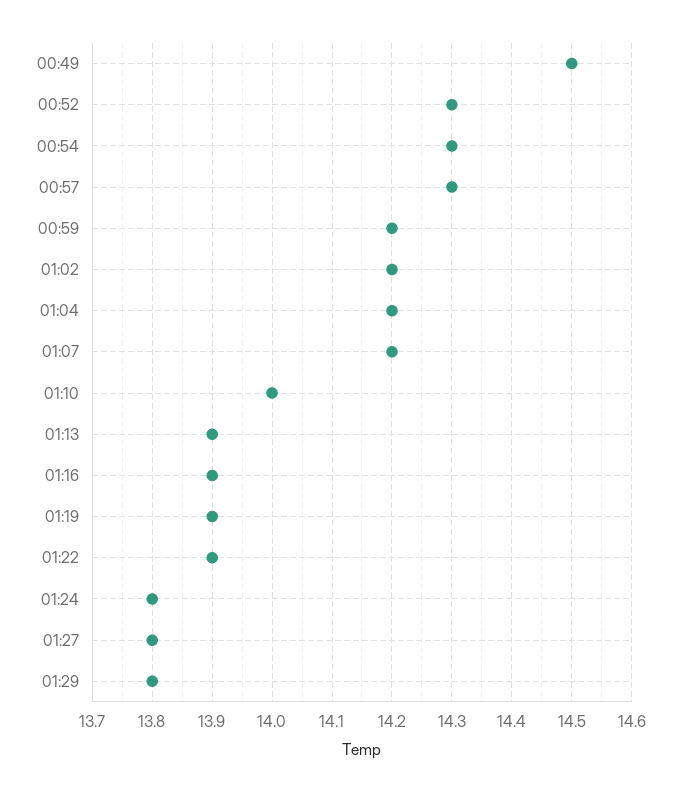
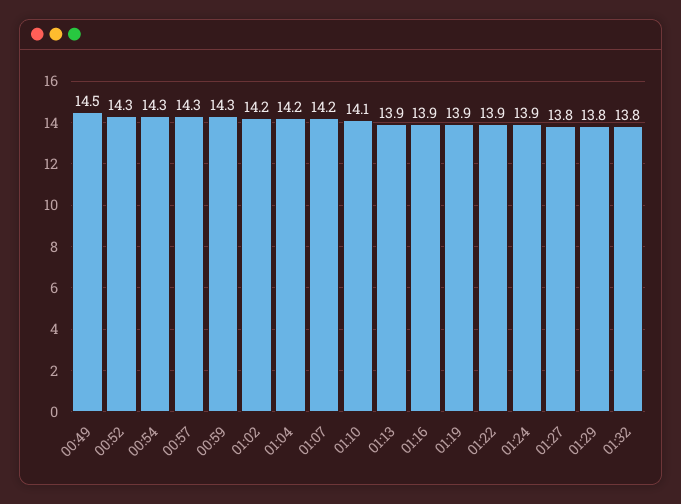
00:59: 14.2 -> 14.3
01:10: 14 -> 14.1
01:24: 13.8 -> 13.9
01:32: none -> 13.8

